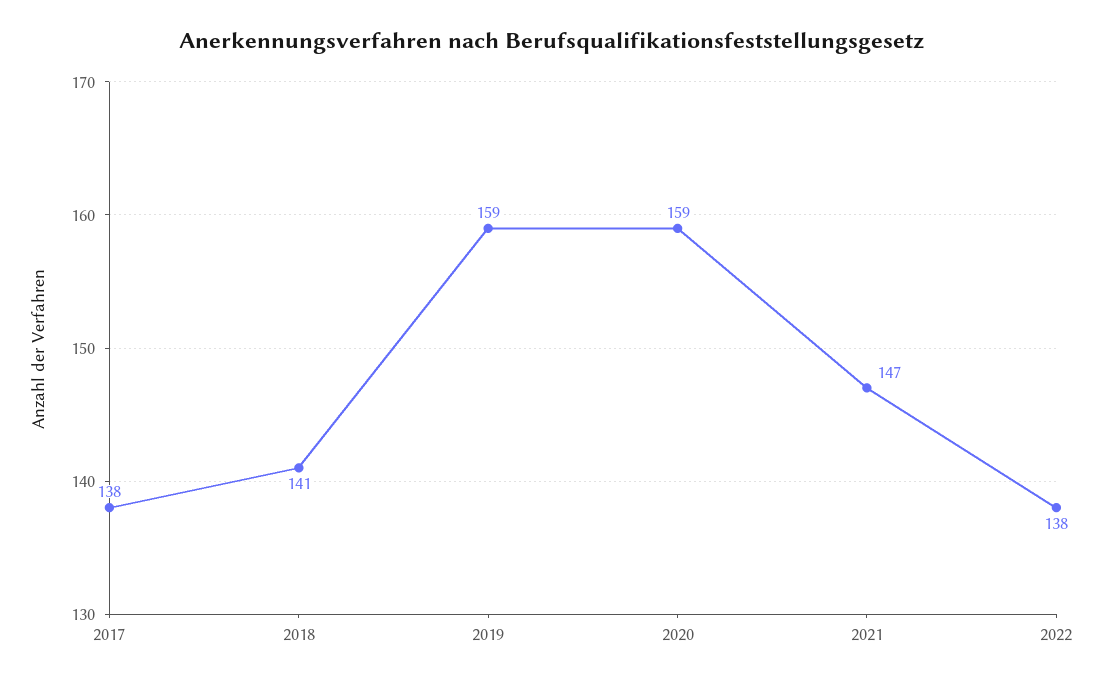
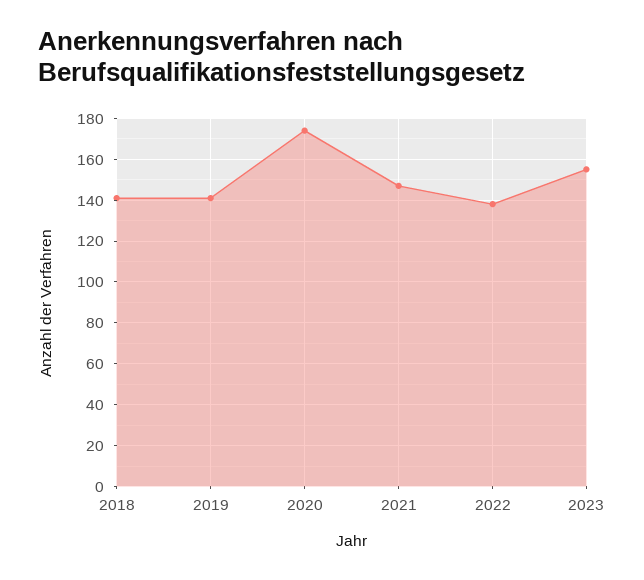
2017: 138 -> none
2019: 159 -> 140
2020: 159 -> 175
2023: none -> 155

